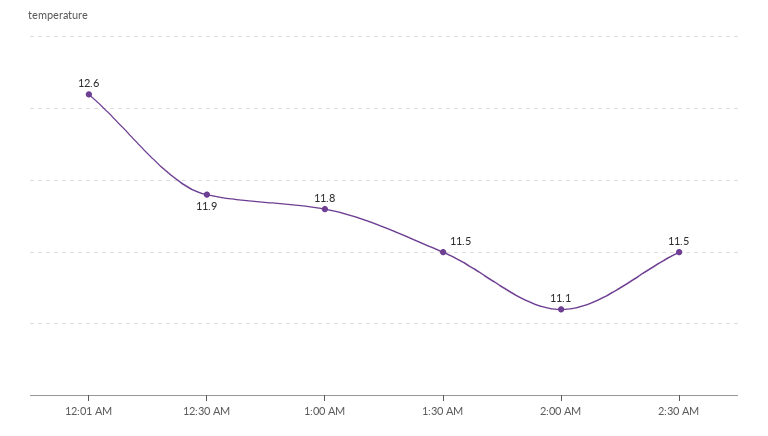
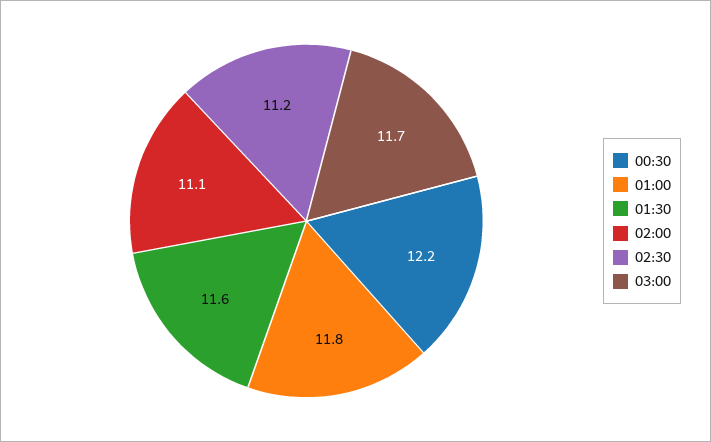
12:01 AM: 12.6 -> none
12:30 AM: 11.9 -> 12.2
1:30 AM: 11.5 -> 11.6
2:30 AM: 11.5 -> 11.2
03:00: none -> 11.7

